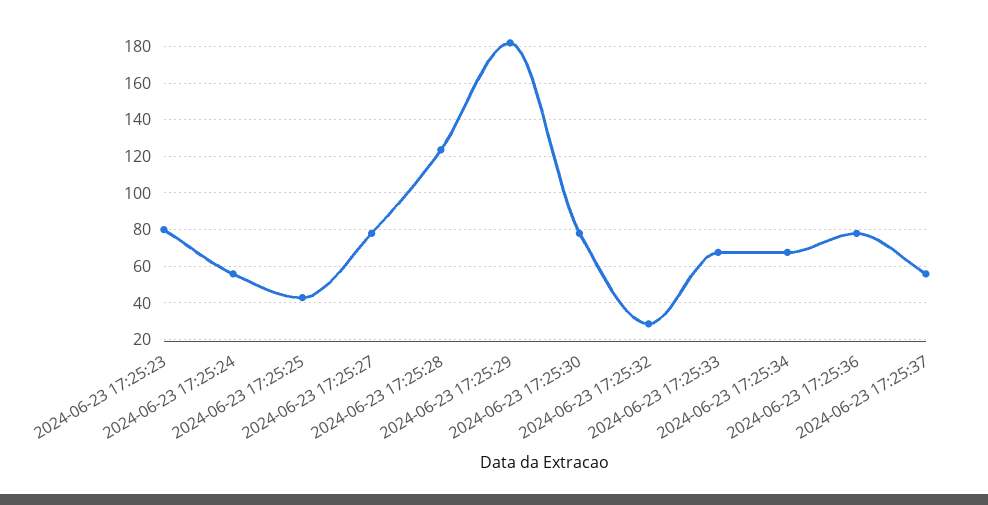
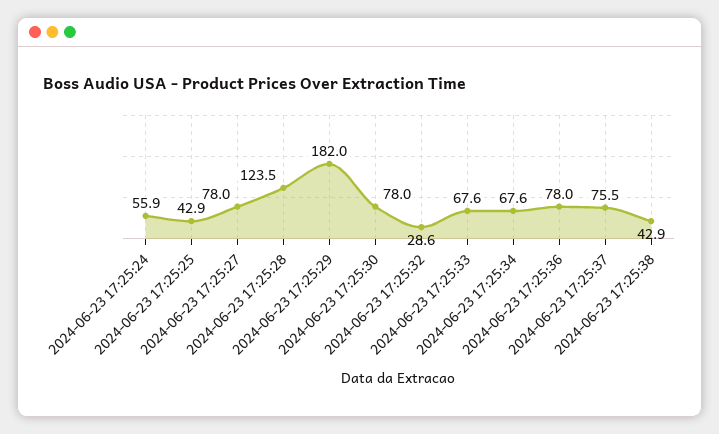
2024-06-23 17:25:23: 80 -> none
2024-06-23 17:25:37: 55 -> 75.5
2024-06-23 17:25:38: none -> 42.9

